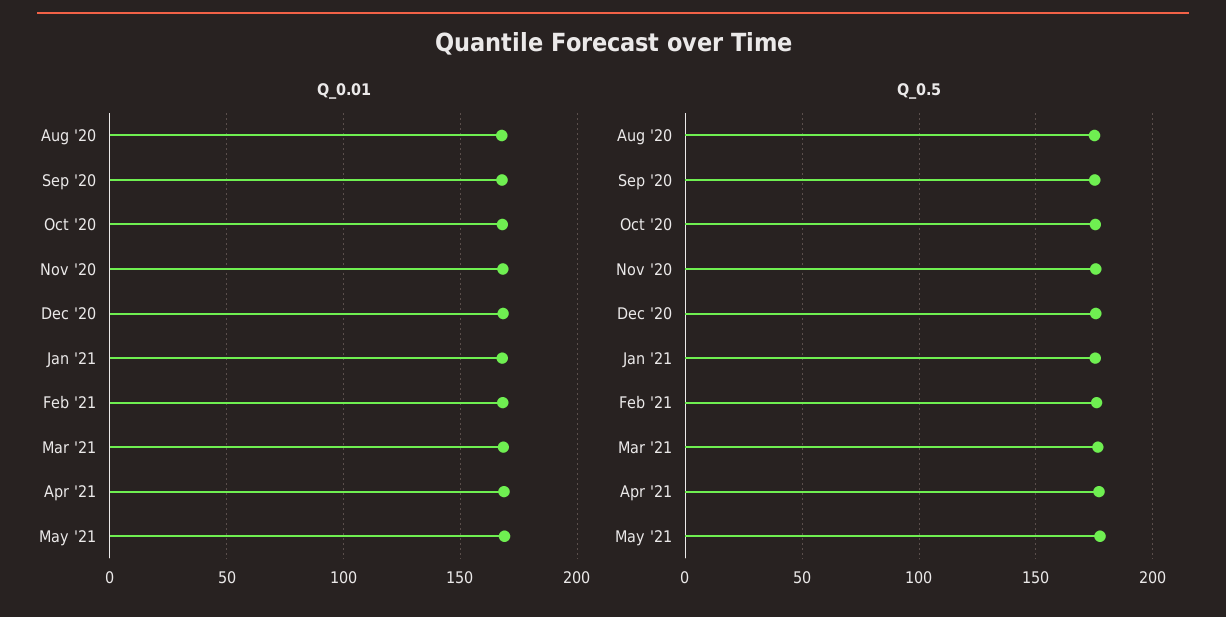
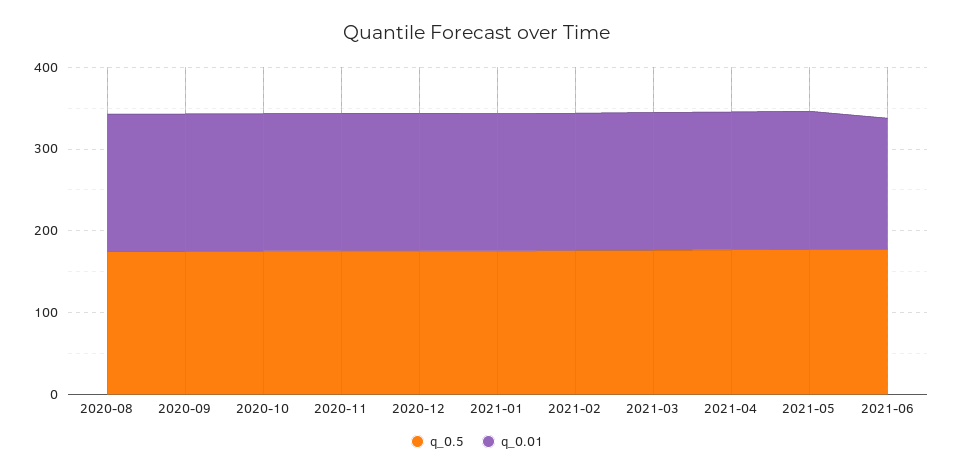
Q_0.5, 2021-06: none -> 180
Q_0.01, 2021-06: none -> 160

